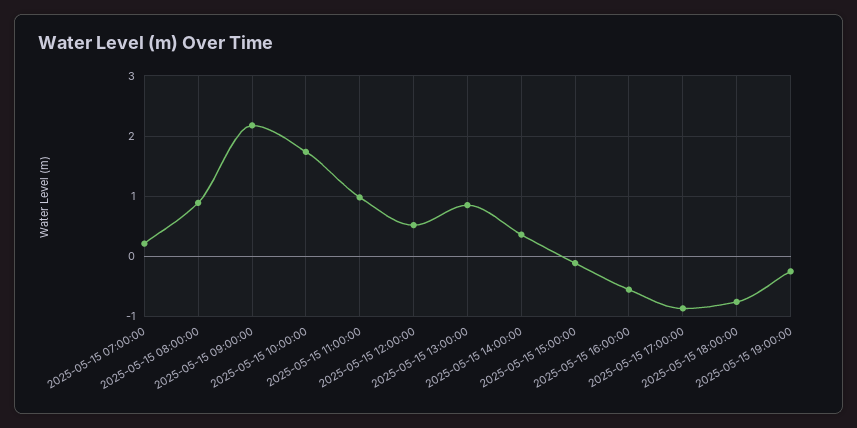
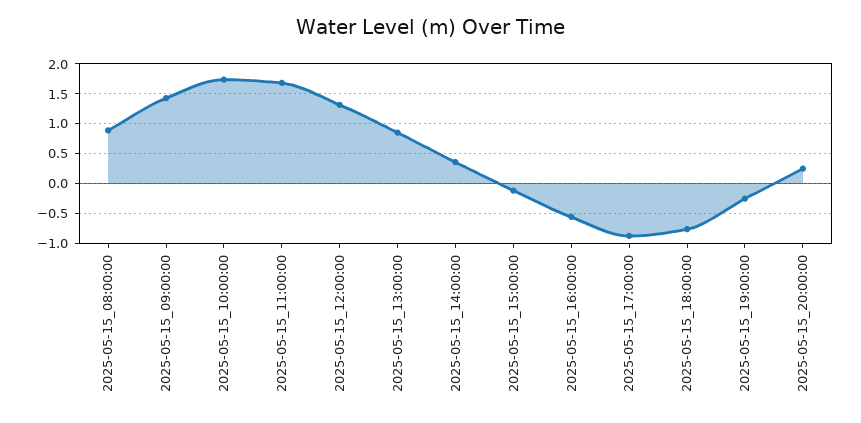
2025-05-15 07:00:00: 0.2 -> none
2025-05-15 09:00:00: 2.2 -> 1.5
2025-05-15 11:00:00: 1 -> 1.75
2025-05-15 12:00:00: 0.5 -> 1.25
2025-05-15_20:00:00: none -> 0.25

